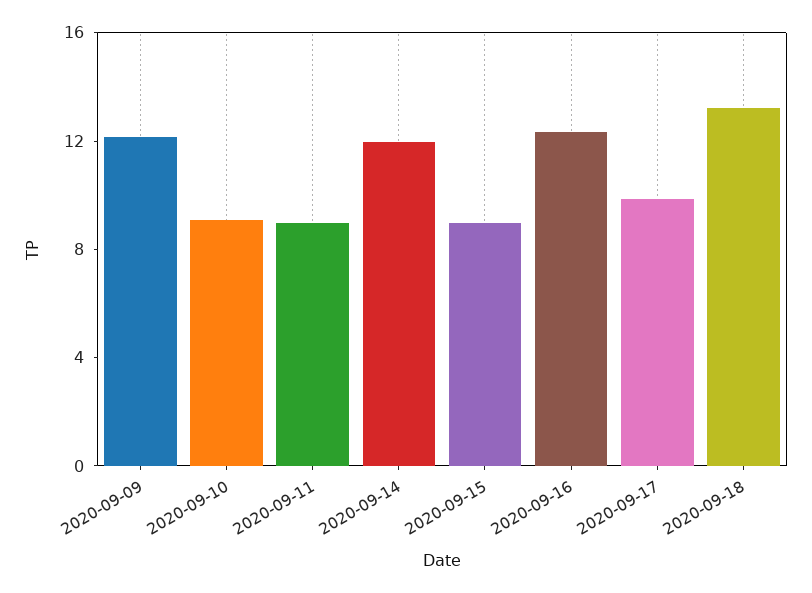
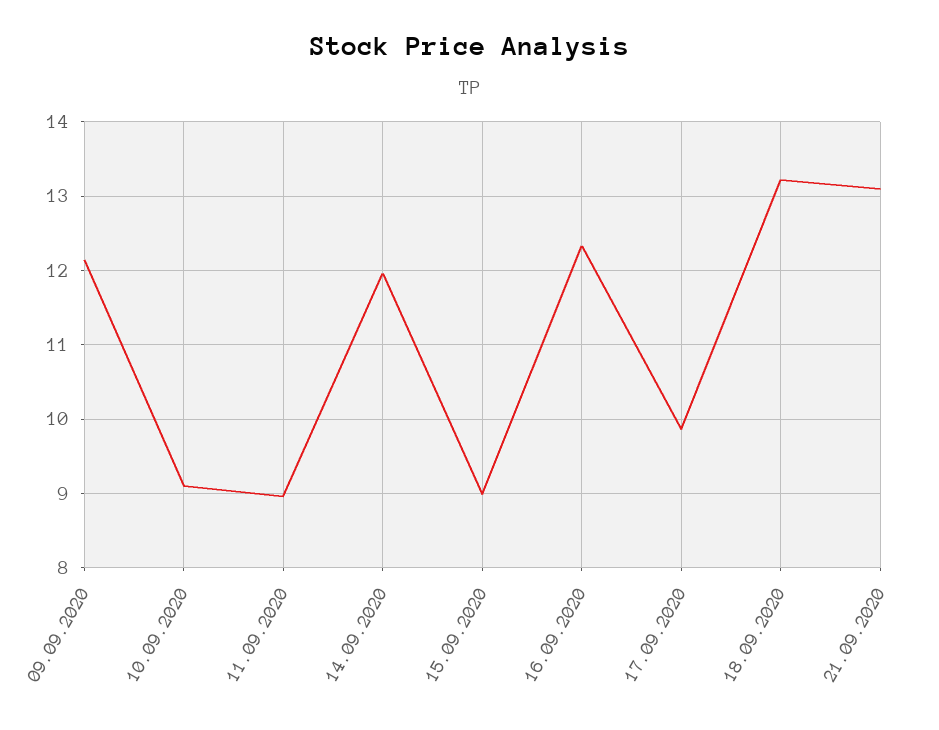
21.09.2020: none -> 13.1

